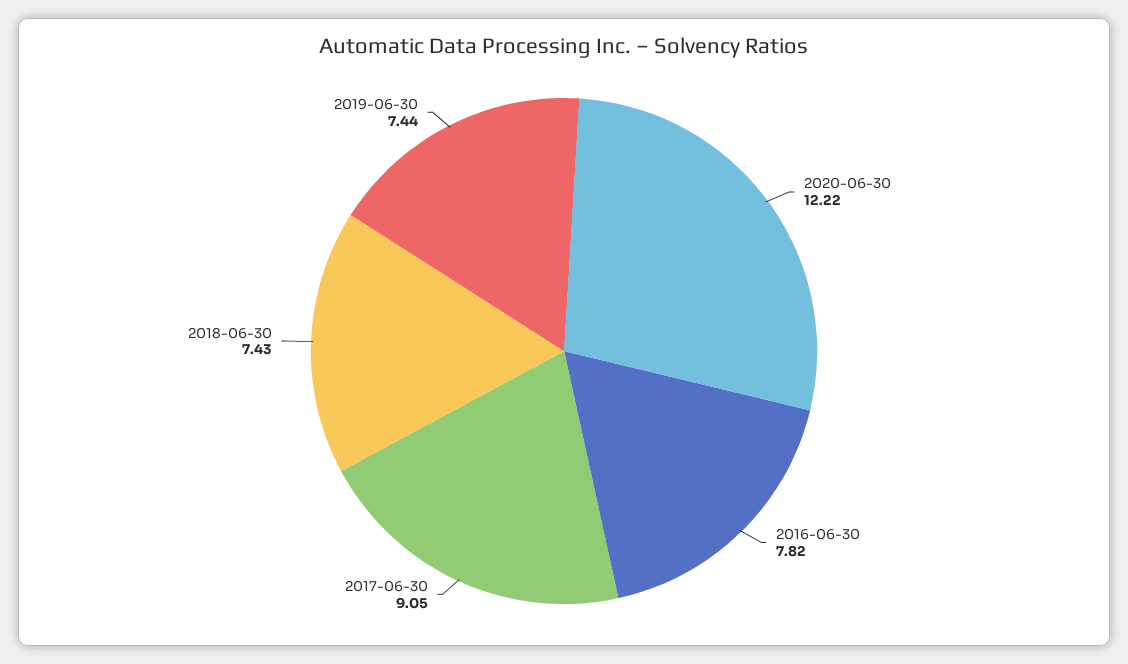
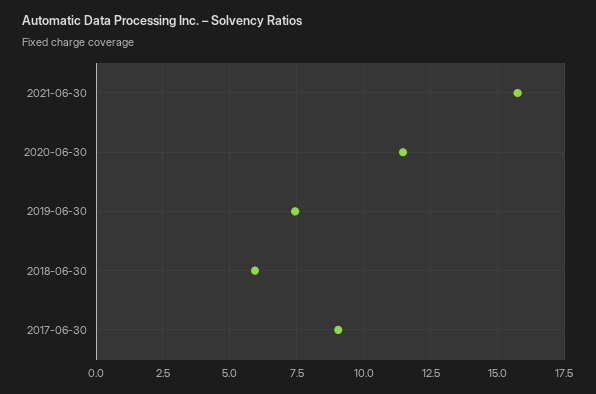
2020-06-30: 12.22 -> 11.5
2016-06-30: 7.82 -> none
2018-06-30: 7.43 -> 6
2021-06-30: none -> 15.75

